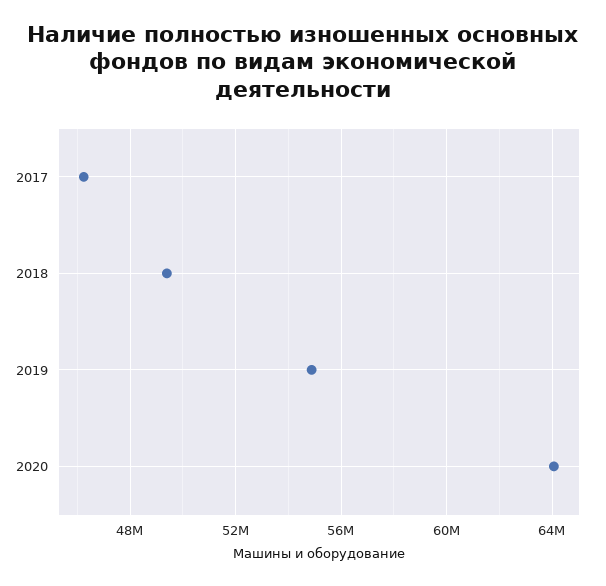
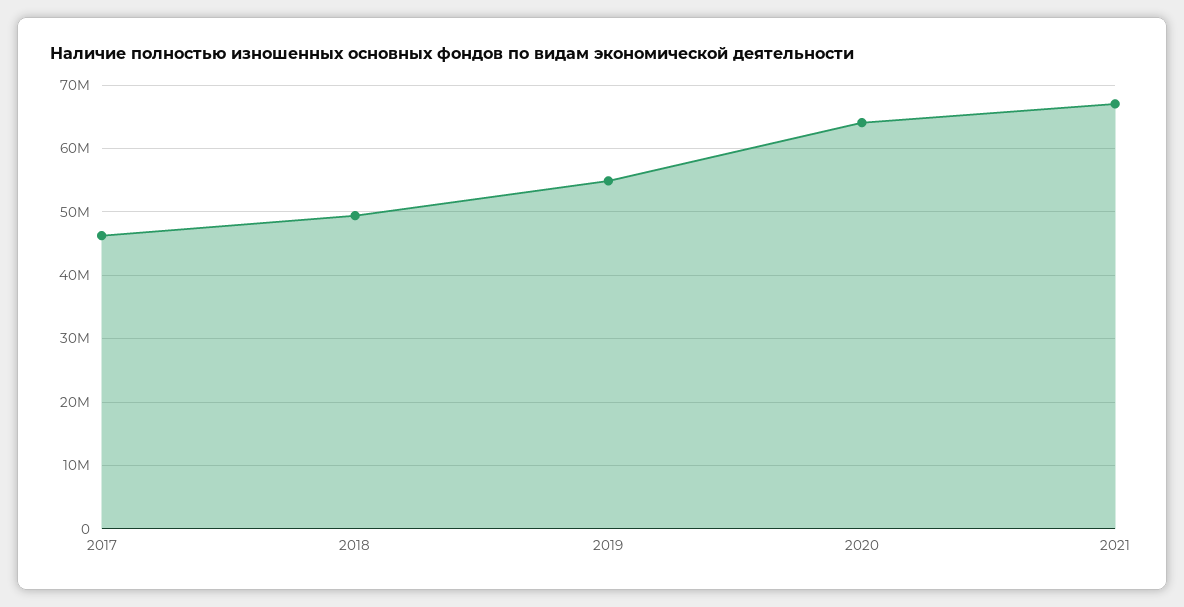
2021: none -> 67000000

